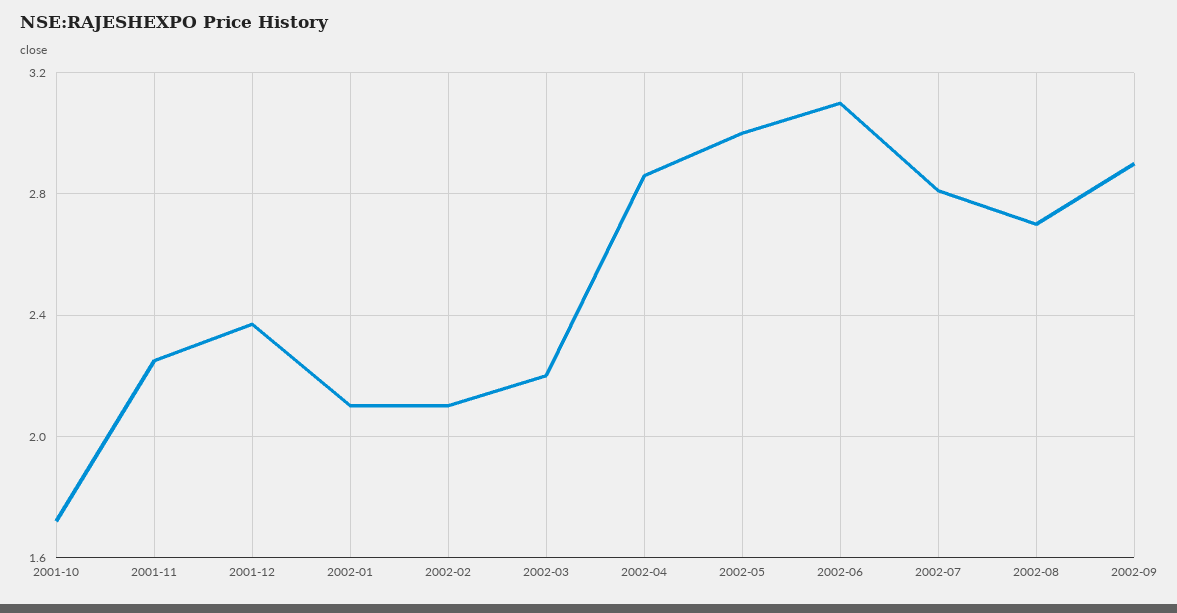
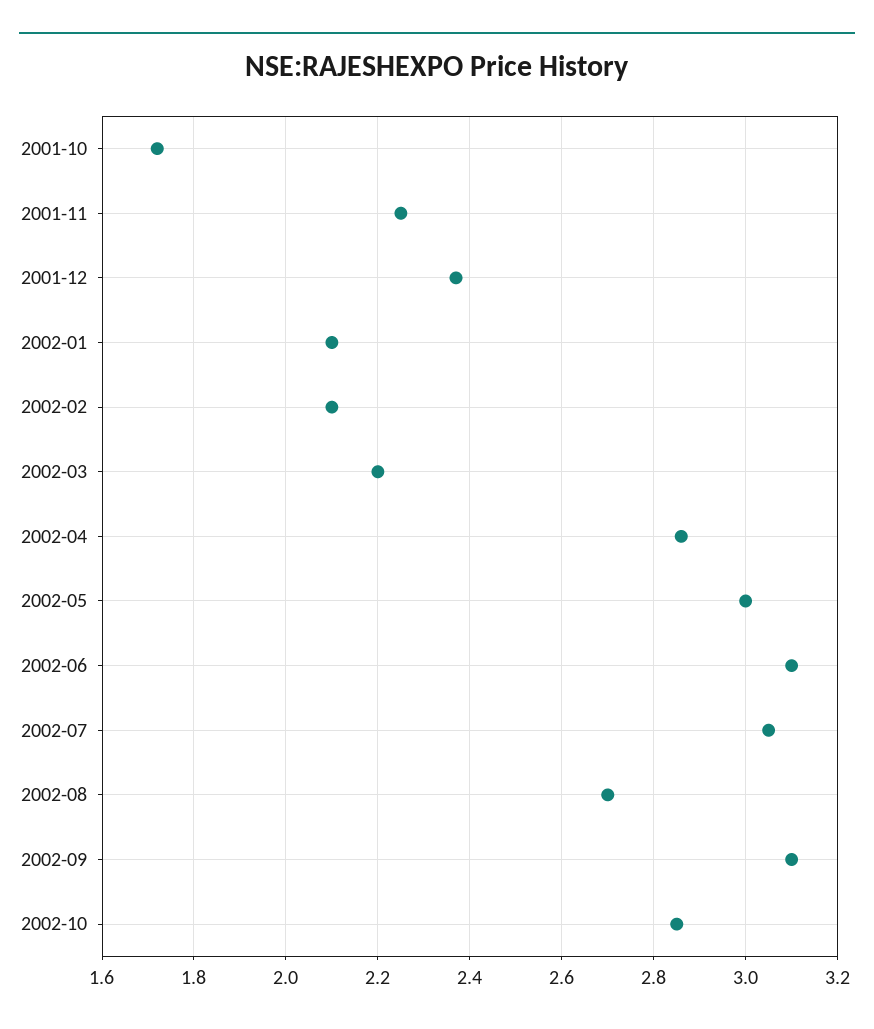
2002-07: 2.8 -> 3.05
2002-09: 2.9 -> 3.1
2002-10: none -> 2.85

